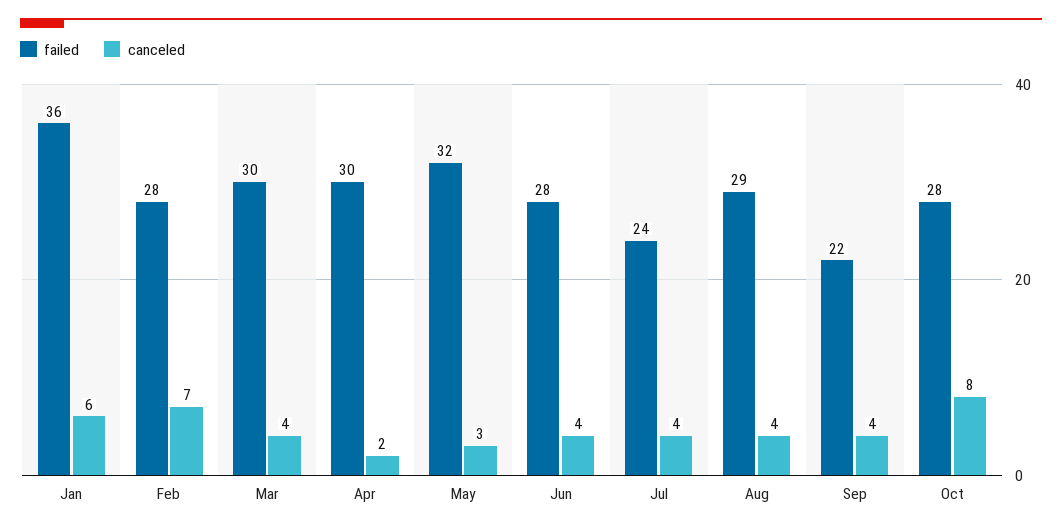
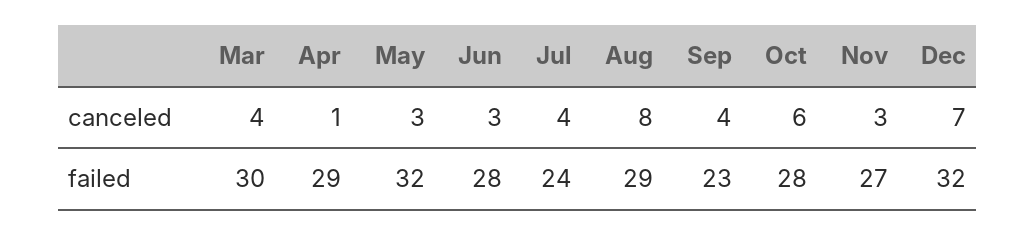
failed, Jan: 36 -> none
canceled, Jan: 6 -> none
failed, Feb: 28 -> none
canceled, Feb: 7 -> none
failed, Apr: 30 -> 29
canceled, Apr: 2 -> 1
canceled, Jun: 4 -> 3
canceled, Aug: 4 -> 8
failed, Sep: 22 -> 23
canceled, Oct: 8 -> 6
canceled, Nov: none -> 3
canceled, Dec: none -> 7
failed, Nov: none -> 27
failed, Dec: none -> 32

